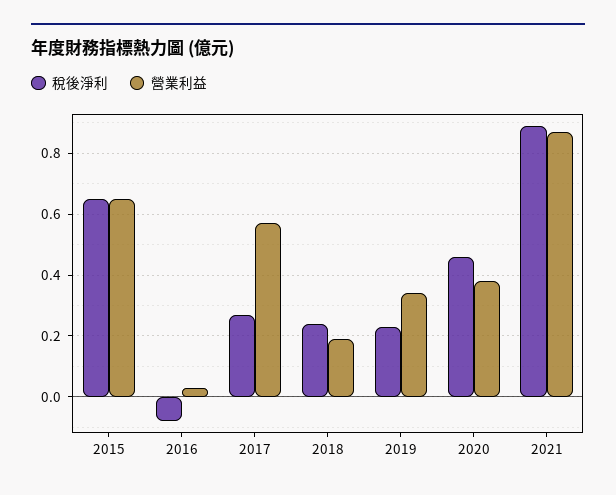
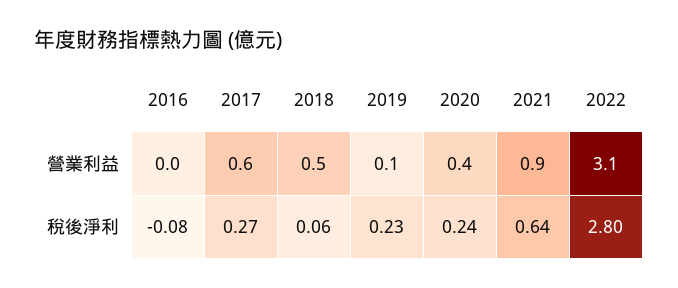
稅後淨利, 2015: 0.65 -> none
營業利益, 2015: 0.65 -> none
稅後淨利, 2018: 0.25 -> 0.06
營業利益, 2018: 0.2 -> 0.5
營業利益, 2019: 0.35 -> 0.1
稅後淨利, 2020: 0.45 -> 0.24
稅後淨利, 2021: 0.9 -> 0.64
營業利益, 2022: none -> 3.1
稅後淨利, 2022: none -> 2.8

